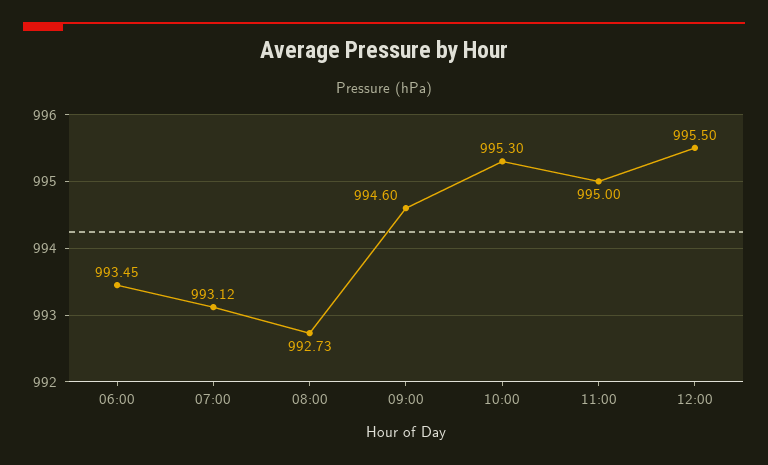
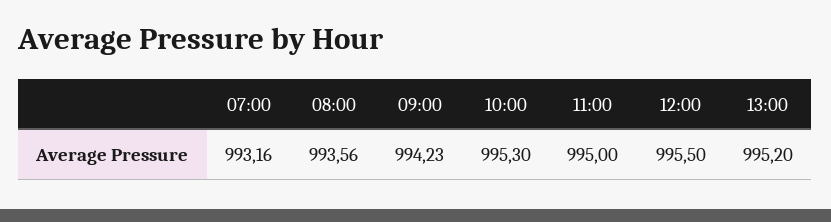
06:00: 993.45 -> none
07:00: 993.12 -> 993.16
08:00: 992.73 -> 993.56
09:00: 994.6 -> 994.23
13:00: none -> 995.2

